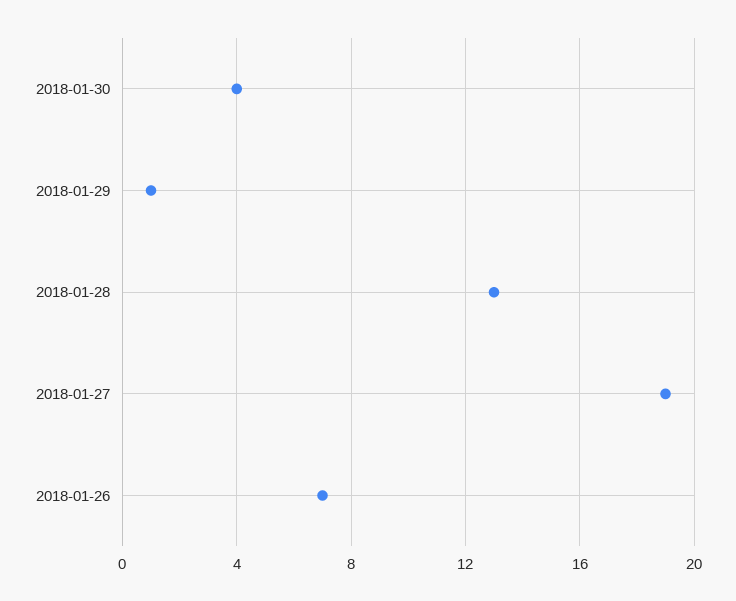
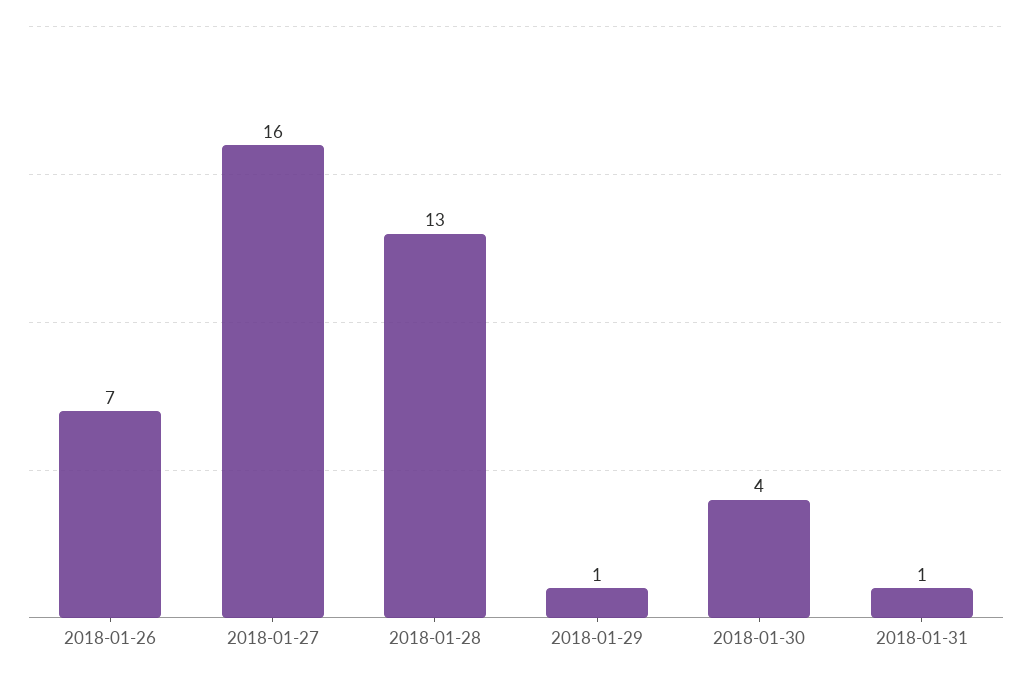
2018-01-27: 19 -> 16
2018-01-31: none -> 1

